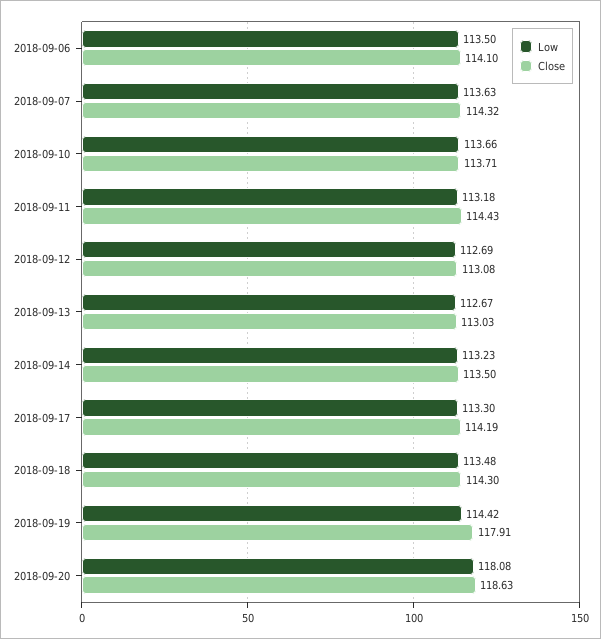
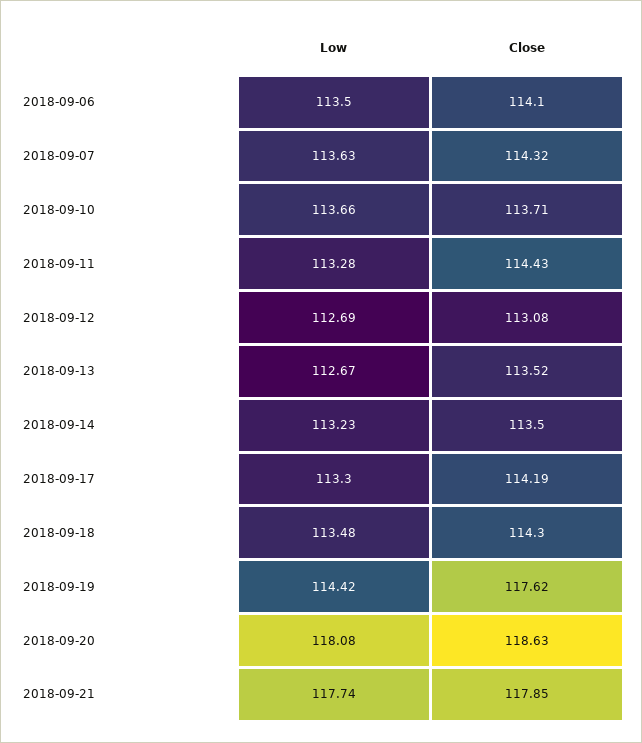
Low, 2018-09-11: 113.18 -> 113.28
Close, 2018-09-13: 113.03 -> 113.52
Close, 2018-09-19: 117.91 -> 117.62
Low, 2018-09-21: none -> 117.74
Close, 2018-09-21: none -> 117.85

